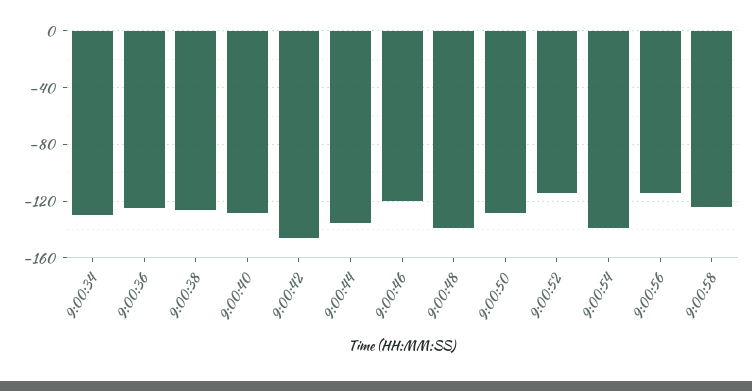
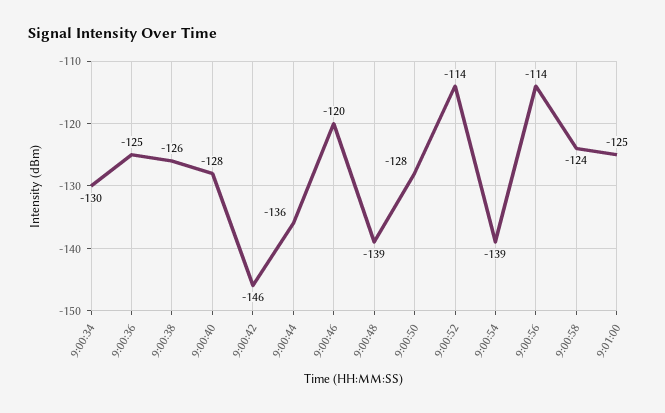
9:01:00: none -> -125

